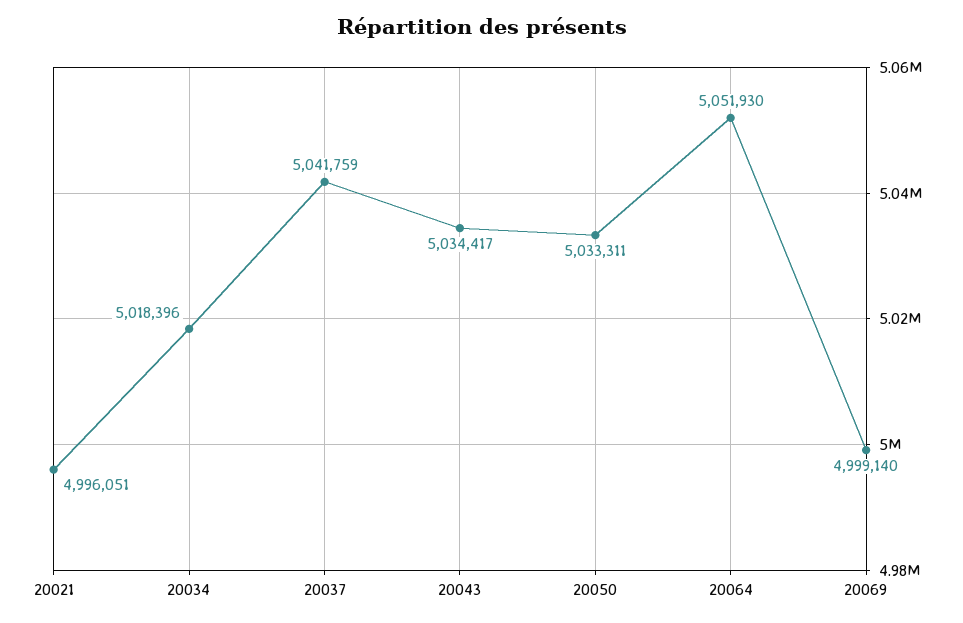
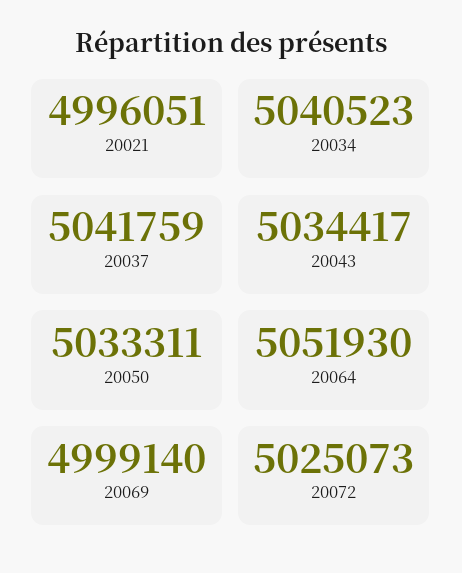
20034: 5018396 -> 5040523
20072: none -> 5025073

